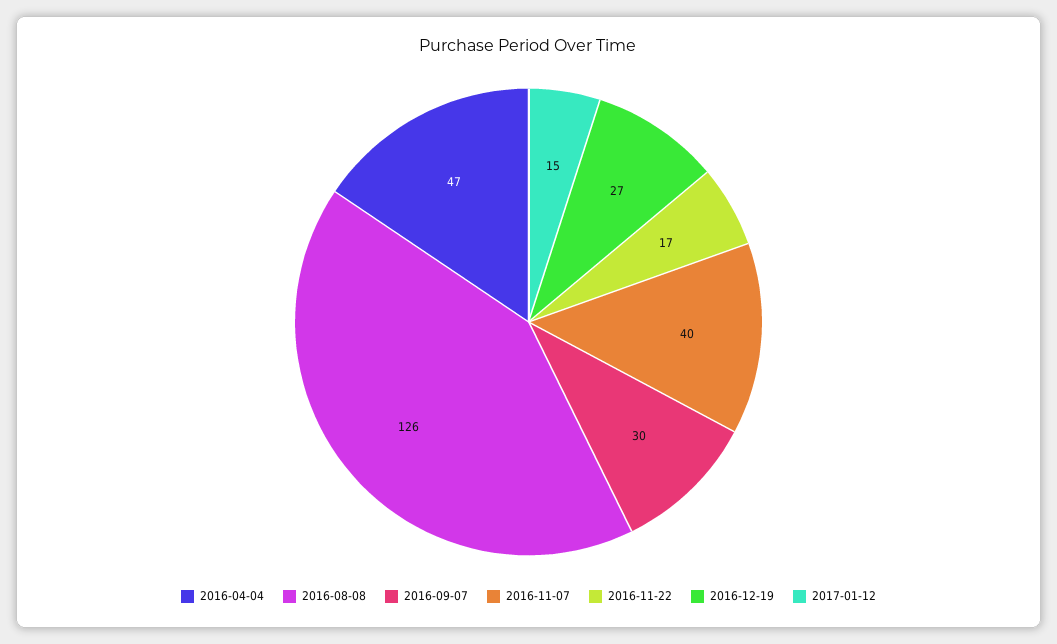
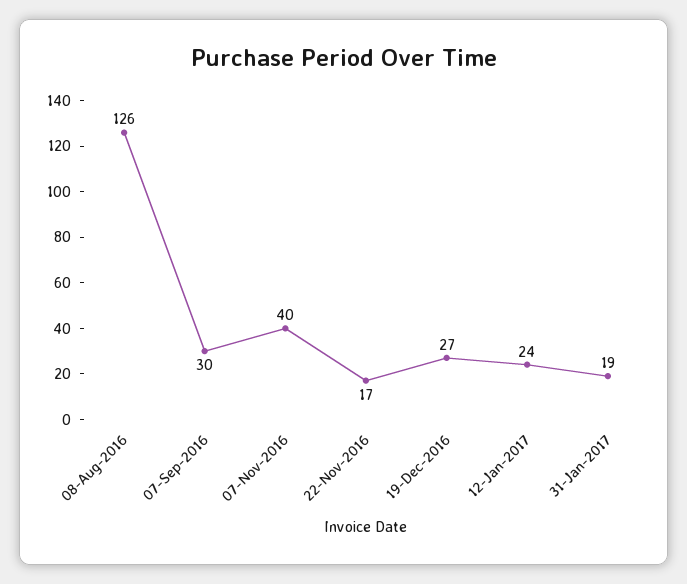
2016-04-04: 47 -> none
2017-01-12: 15 -> 24
31-Jan-2017: none -> 19

